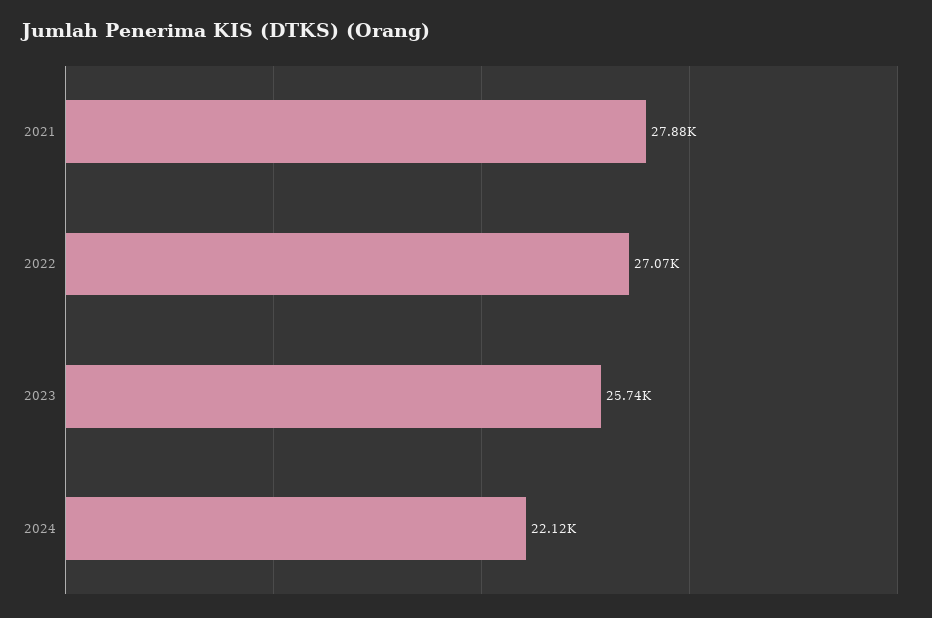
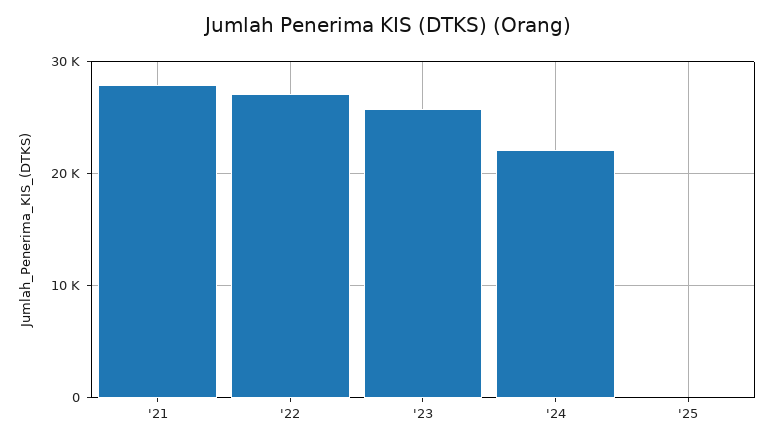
'25: none -> 0

